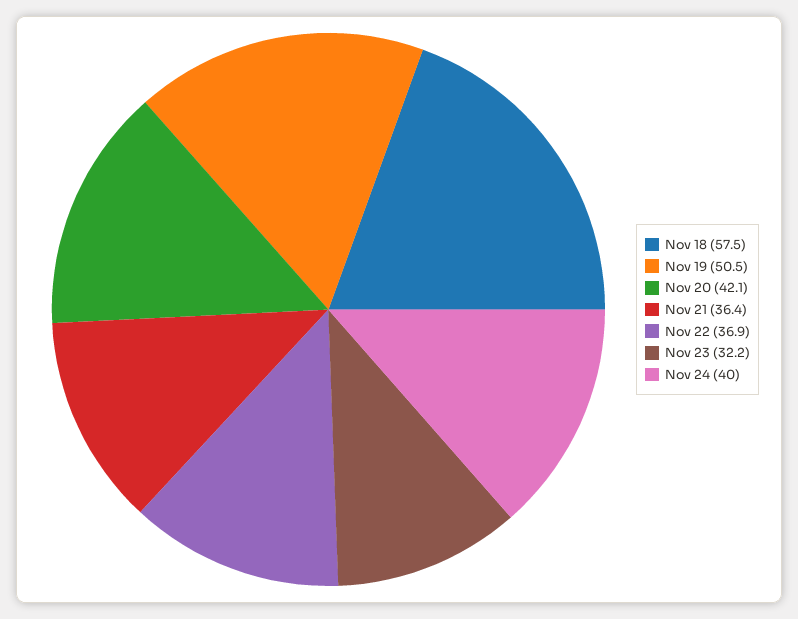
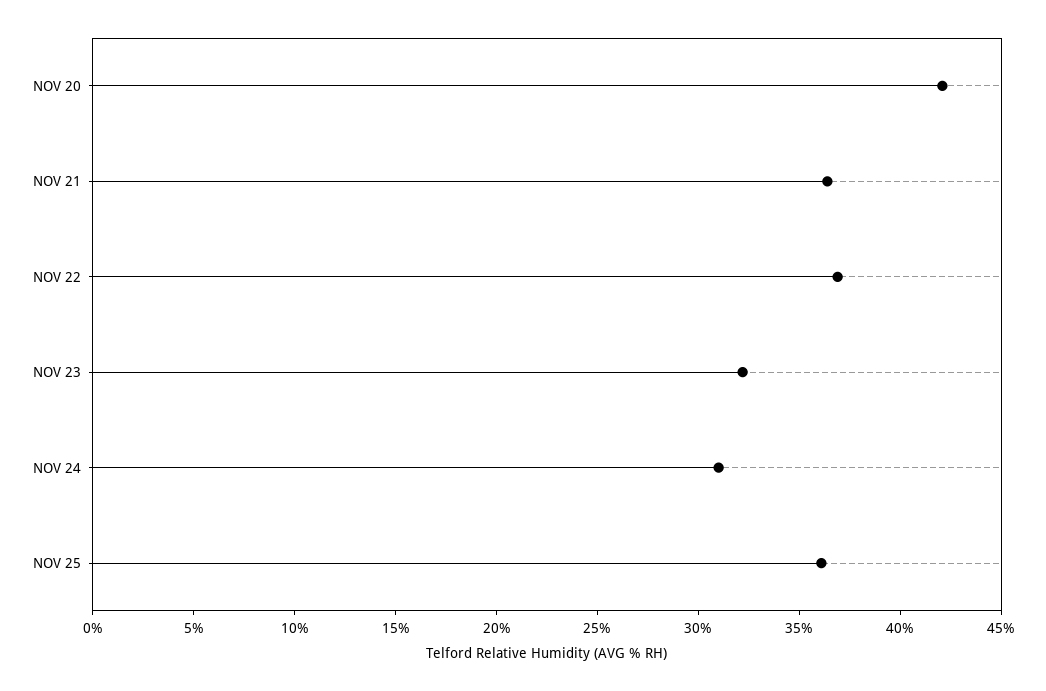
Nov 18: 57.5 -> none
Nov 19: 50.5 -> none
Nov 24: 40 -> 31
NOV 25: none -> 36

